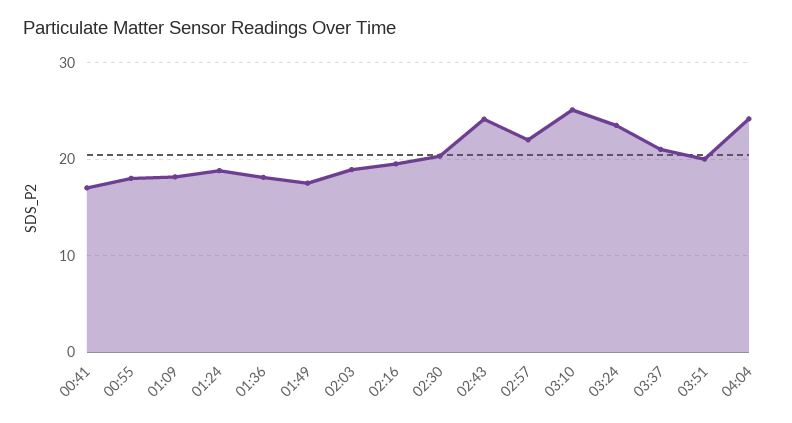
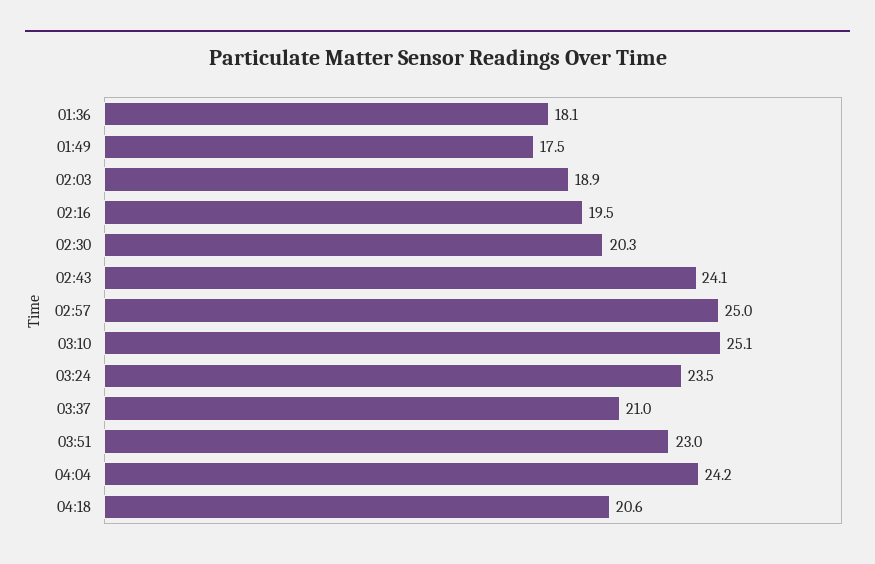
00:41: 17 -> none
00:55: 18 -> none
01:09: 18 -> none
01:24: 19 -> none
02:57: 22 -> 25
03:51: 20 -> 23
04:18: none -> 20.6

